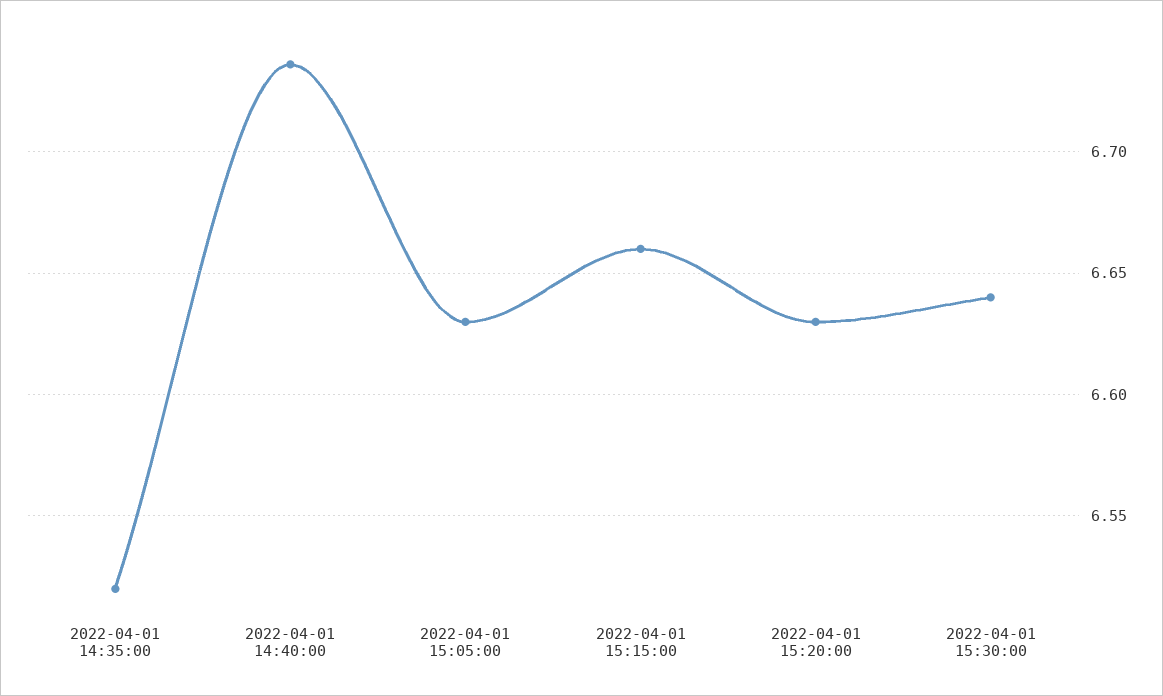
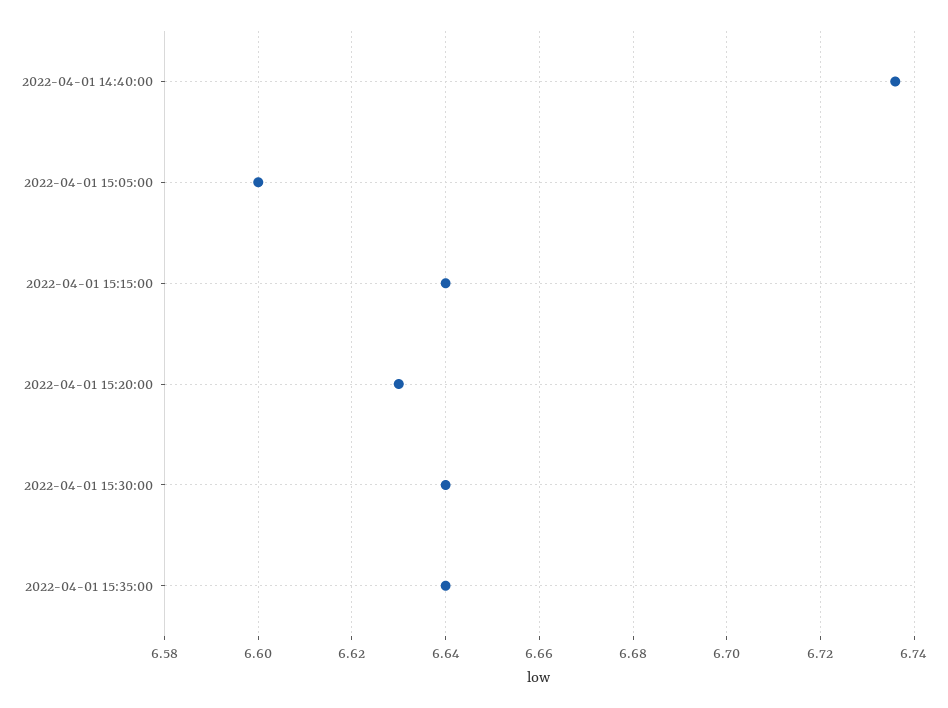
2022-04-01 14:35:00: 6.52 -> none
2022-04-01 15:05:00: 6.63 -> 6.6
2022-04-01 15:15:00: 6.66 -> 6.64
2022-04-01 15:35:00: none -> 6.64

